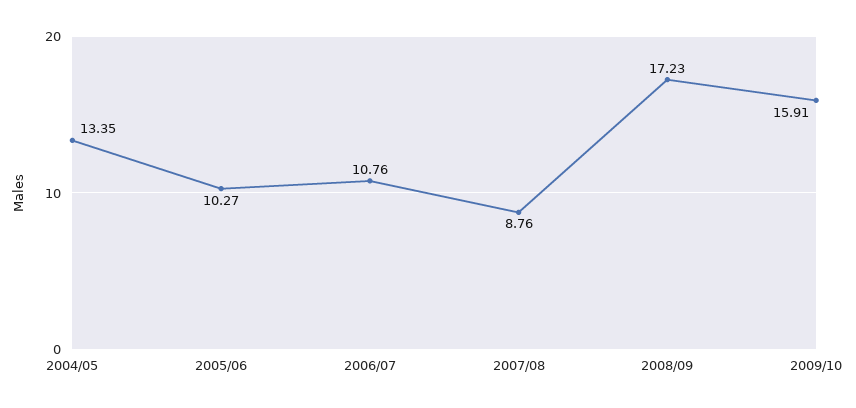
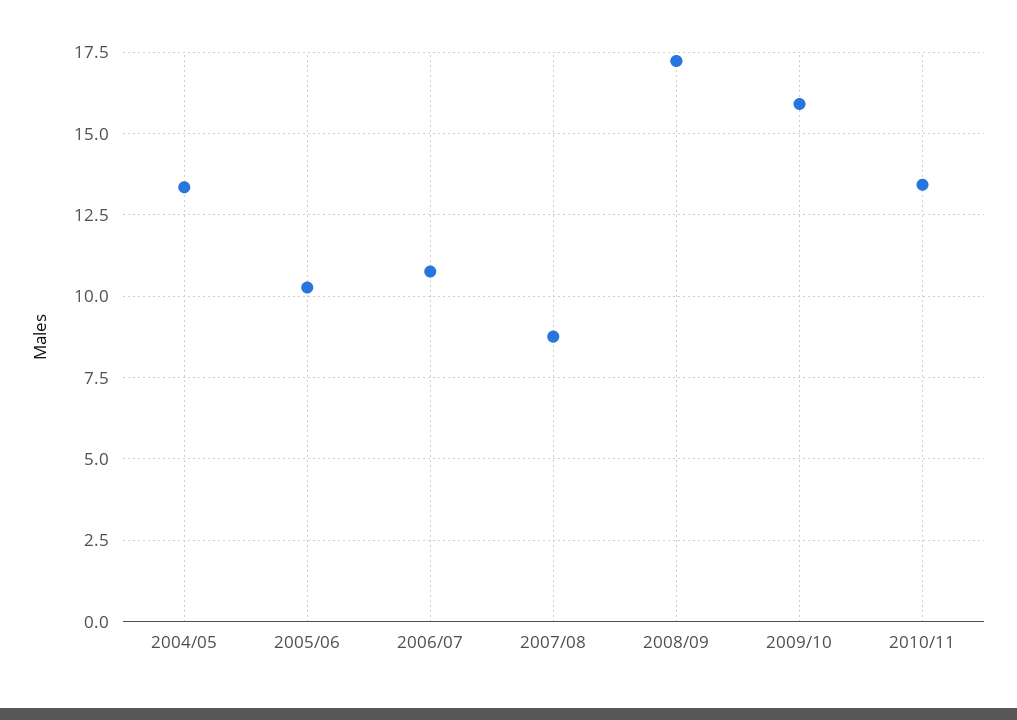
2010/11: none -> 13.5

